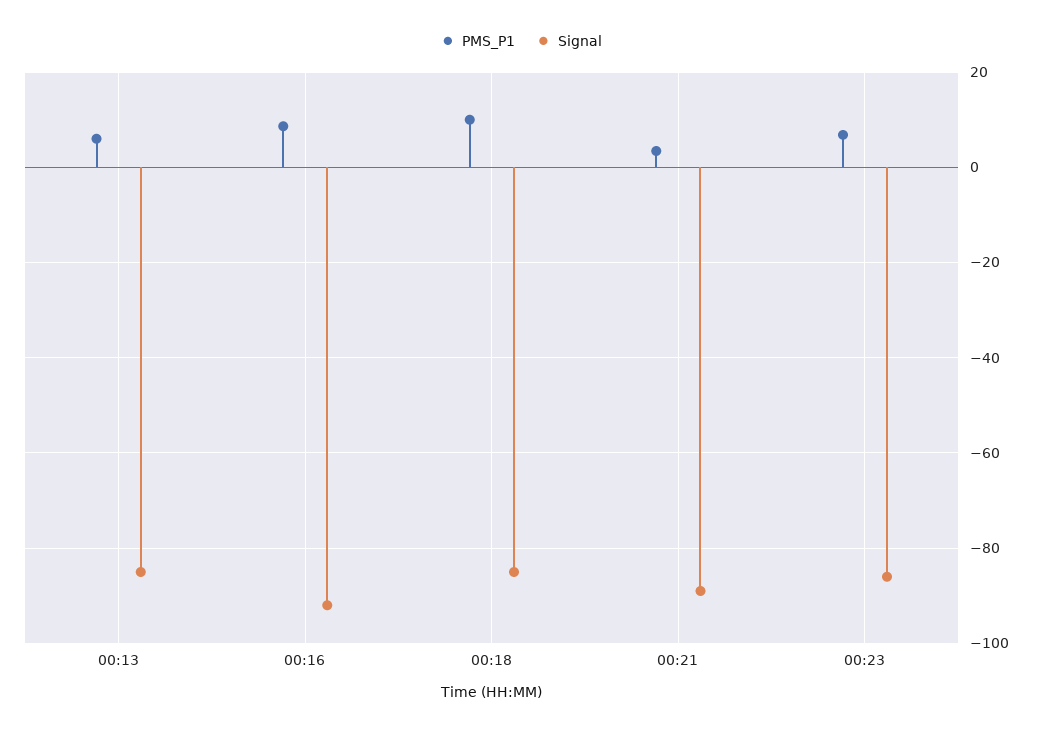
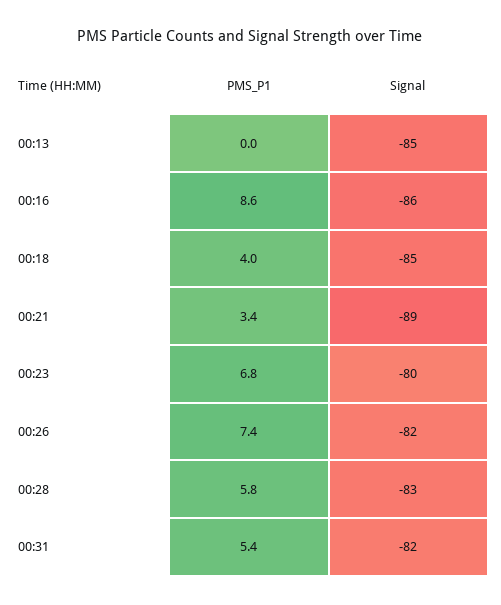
PMS_P1, 00:13: 6 -> 0
Signal, 00:16: -92 -> -86
PMS_P1, 00:18: 10 -> 4
Signal, 00:23: -86 -> -80
PMS_P1, 00:26: none -> 7.4
Signal, 00:26: none -> -82
PMS_P1, 00:28: none -> 5.8
Signal, 00:28: none -> -83
PMS_P1, 00:31: none -> 5.4
Signal, 00:31: none -> -82

